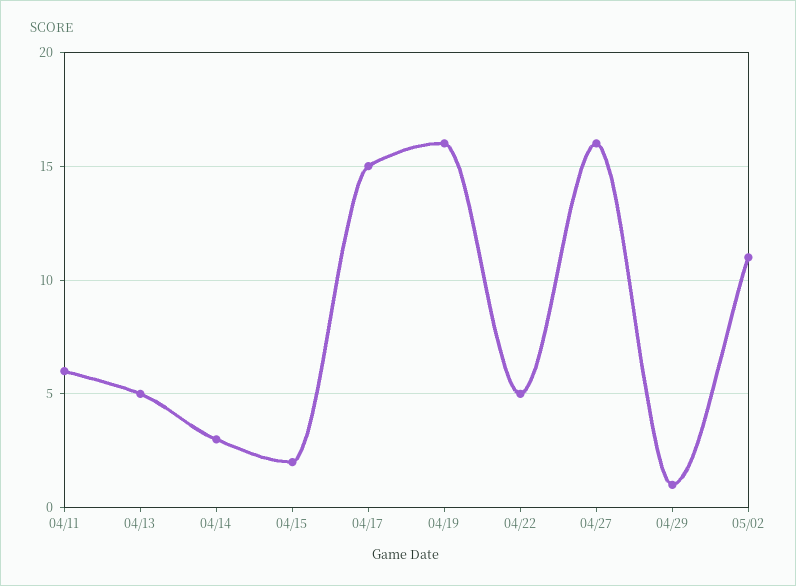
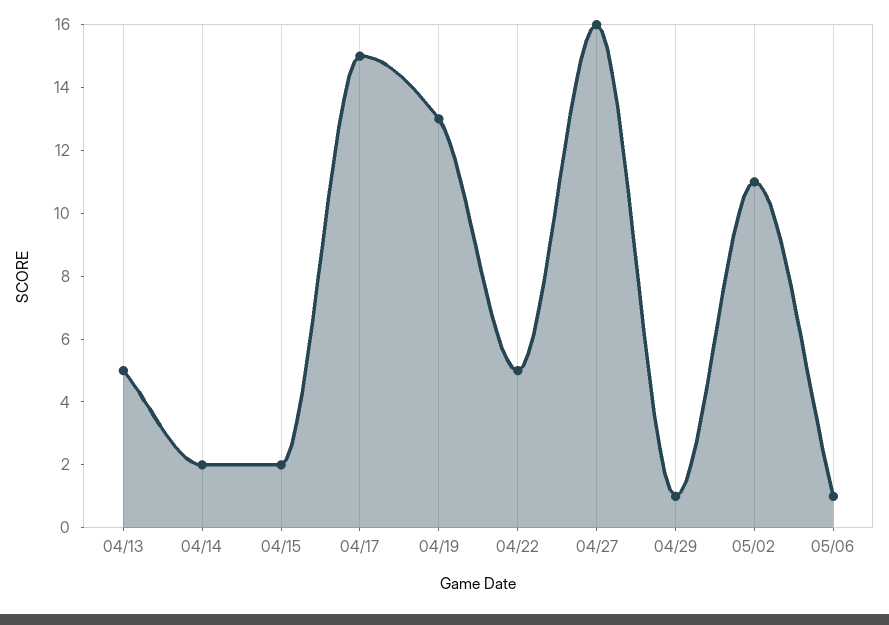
04/11: 6 -> none
04/14: 3 -> 2
04/19: 16 -> 13
05/06: none -> 1

